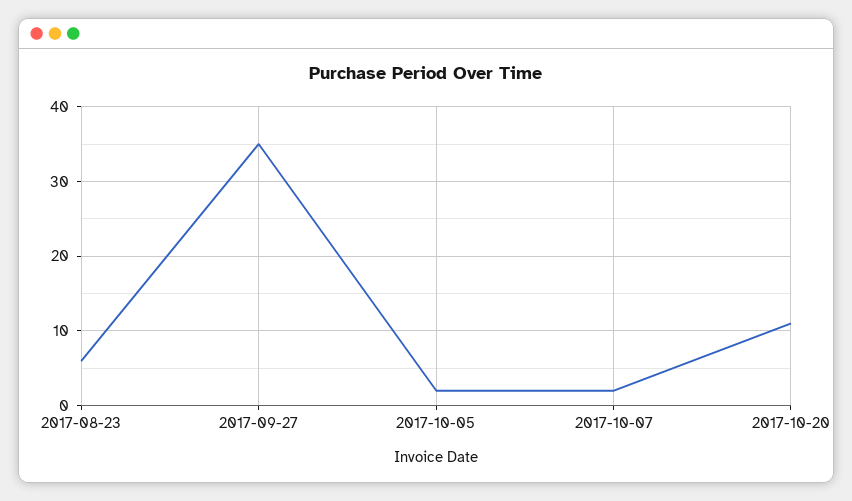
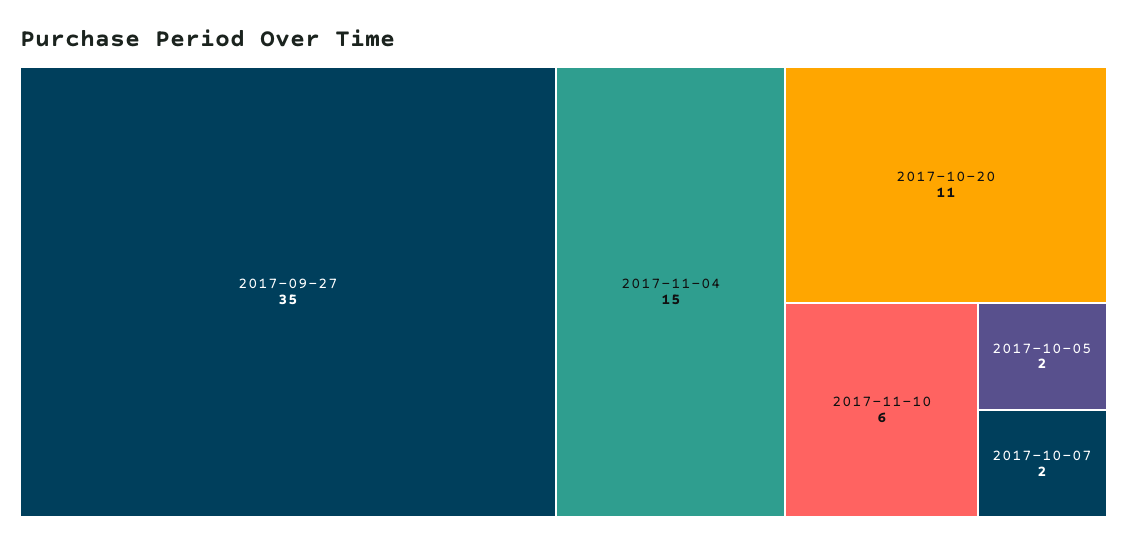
2017-08-23: 6 -> none
2017-11-04: none -> 15
2017-11-10: none -> 6

